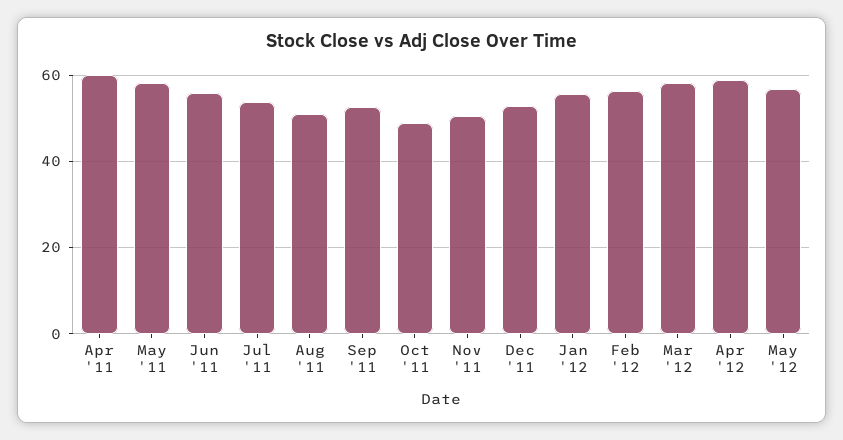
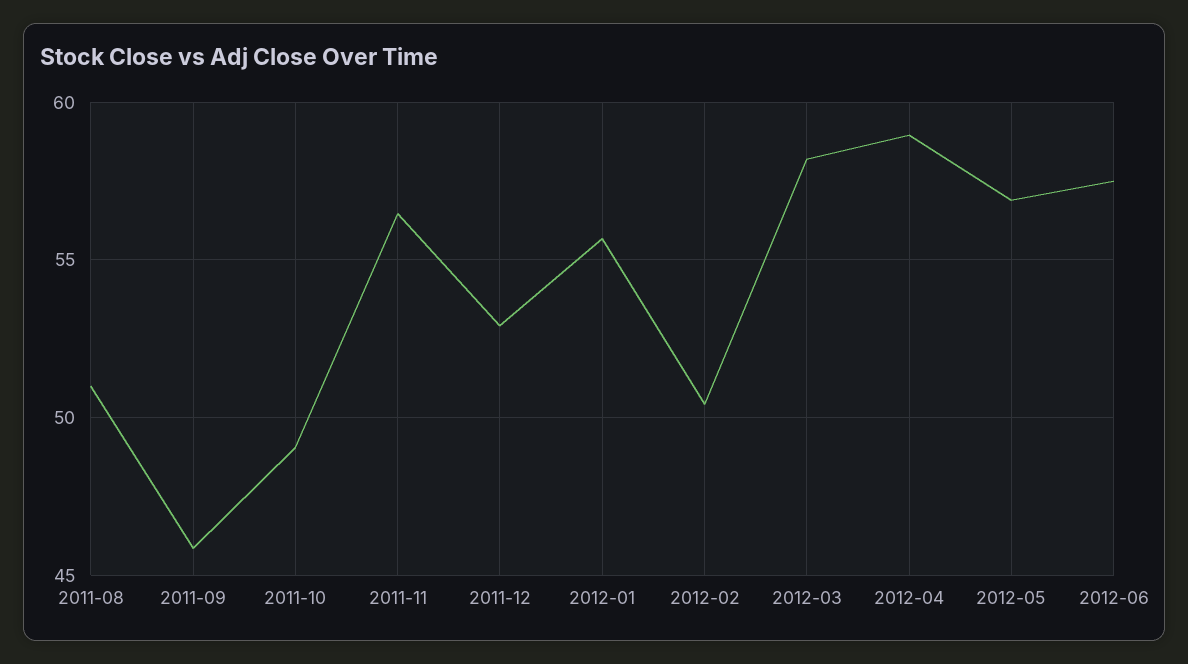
Apr '11: 60 -> none
May '11: 58 -> none
Jun '11: 56 -> none
Jul '11: 54 -> none
Sep '11: 52 -> 46
Nov '11: 50 -> 56.5
Feb '12: 56 -> 50.5
2012-06: none -> 57.5

